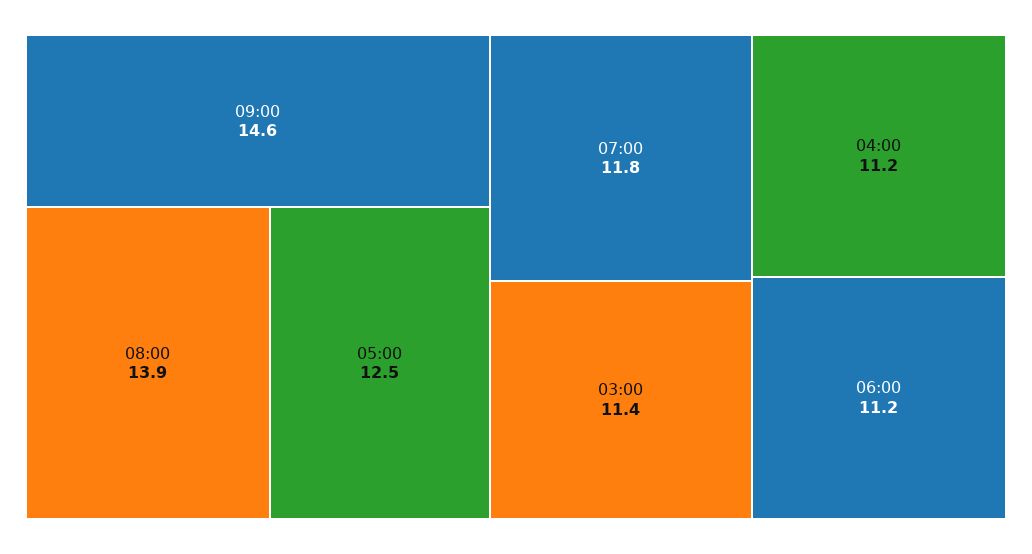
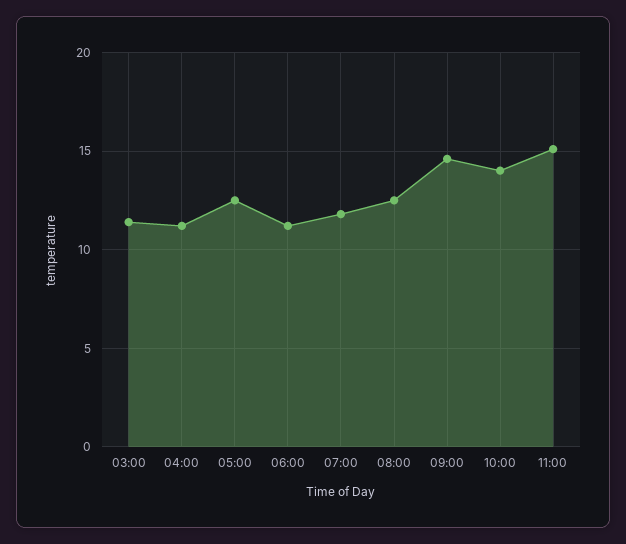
08:00: 13.9 -> 12.5
10:00: none -> 14
11:00: none -> 15

